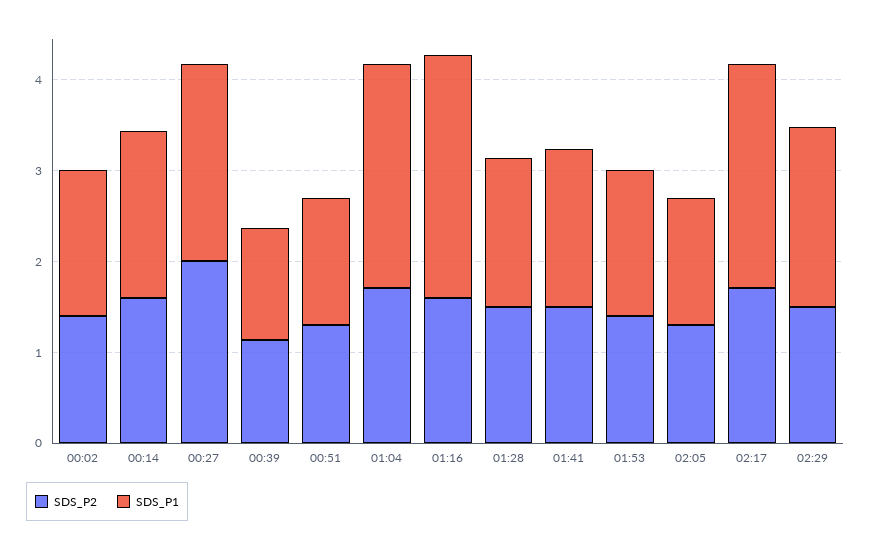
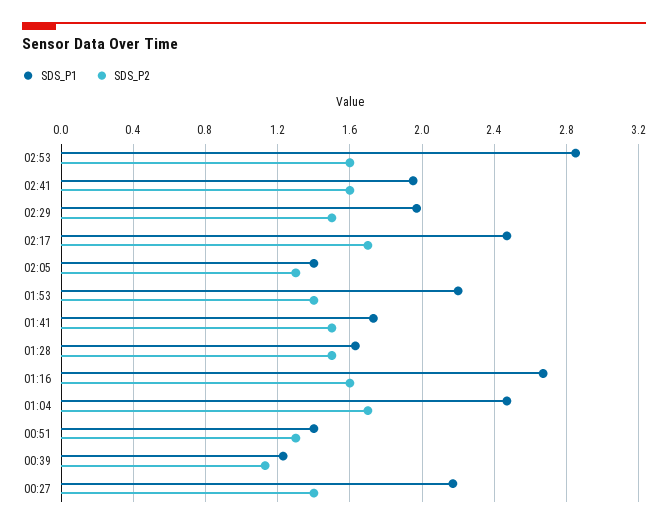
SDS_P2, 00:02: 1.4 -> none
SDS_P1, 00:02: 1.6 -> none
SDS_P2, 00:14: 1.6 -> none
SDS_P1, 00:14: 1.8 -> none
SDS_P2, 00:27: 2 -> 1.4
SDS_P1, 01:53: 1.6 -> 2.2
SDS_P1, 02:53: none -> 2.85
SDS_P2, 02:53: none -> 1.6
SDS_P1, 02:41: none -> 1.95
SDS_P2, 02:41: none -> 1.6

